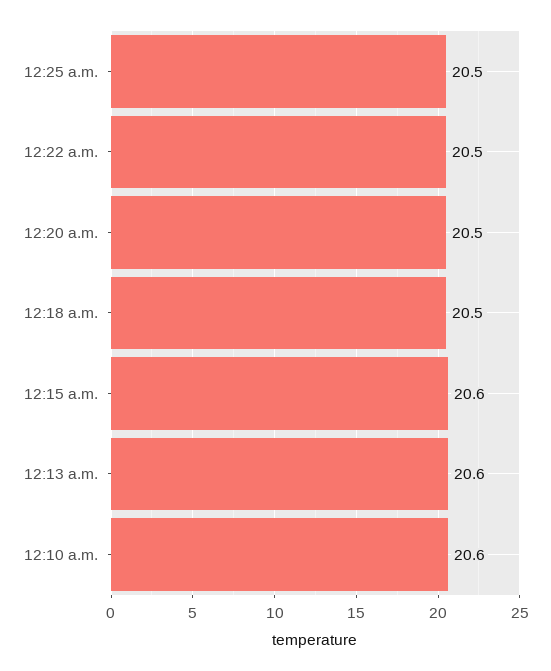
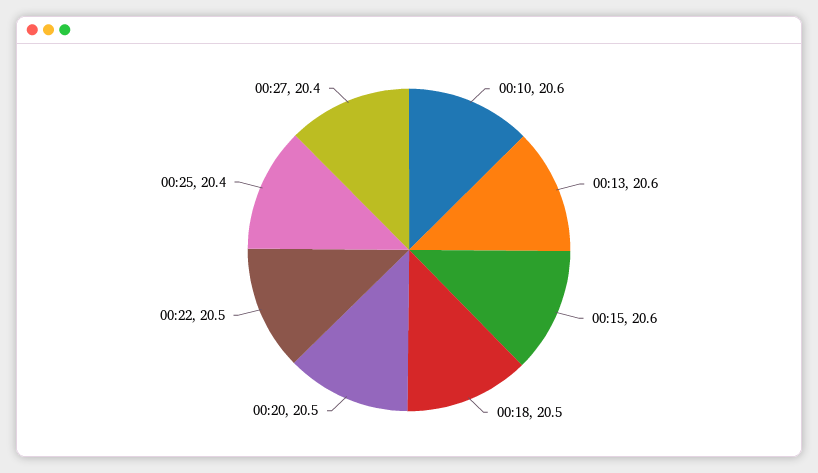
12:25 a.m.: 20.5 -> 20.4
00:27: none -> 20.4

